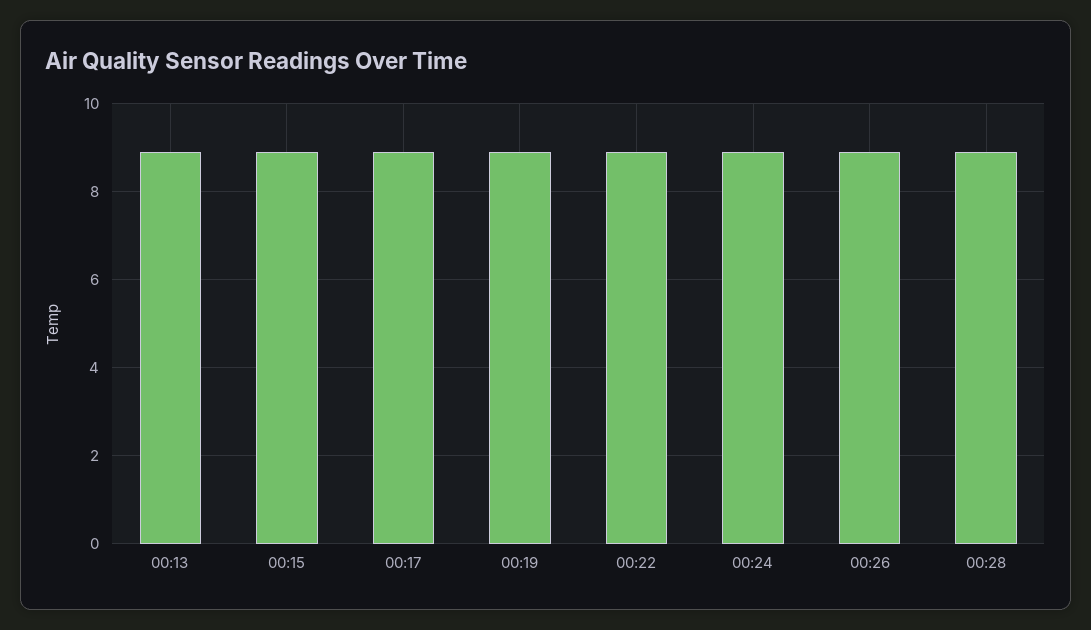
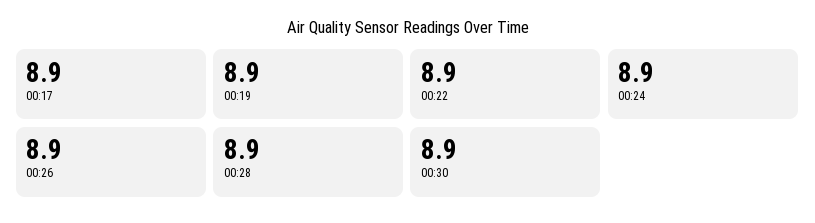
00:13: 9 -> none
00:15: 9 -> none
00:30: none -> 8.9

